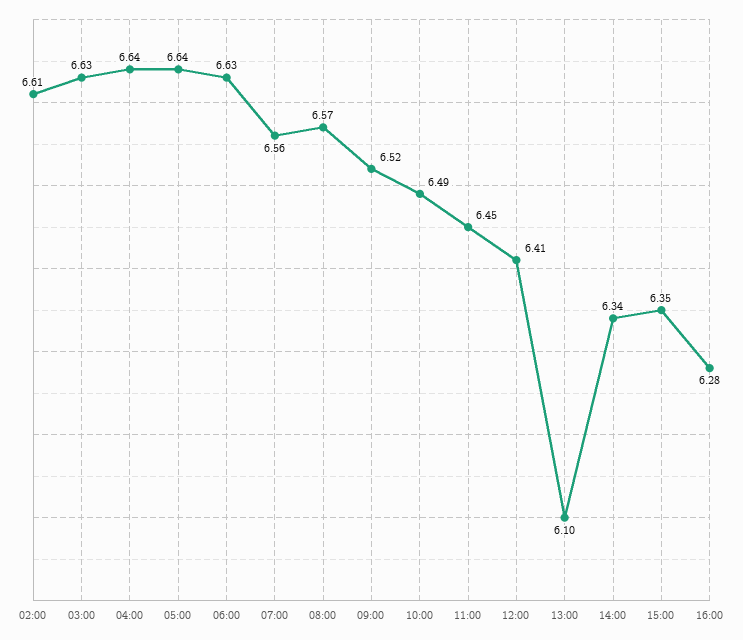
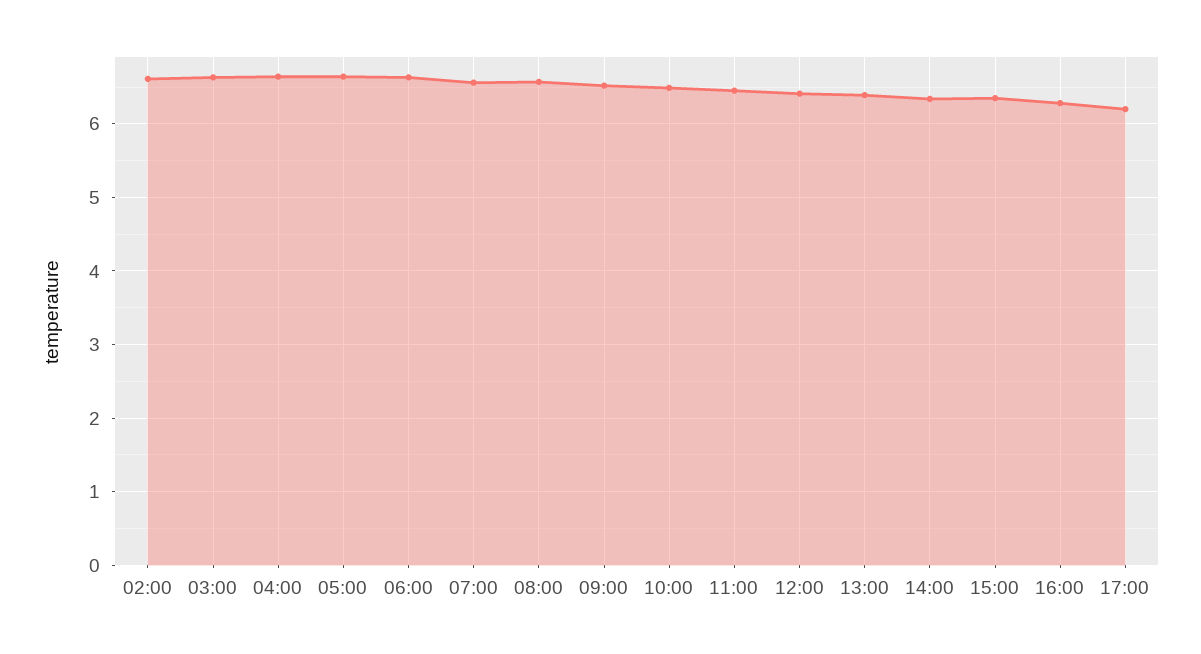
13:00: 6.1 -> 6.4
17:00: none -> 6.2

